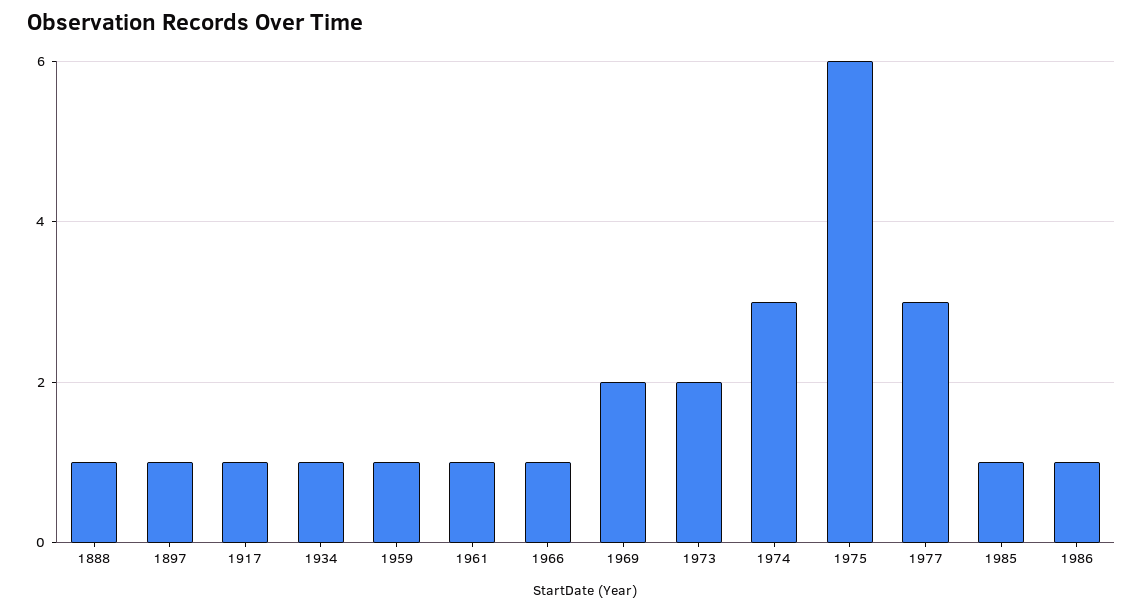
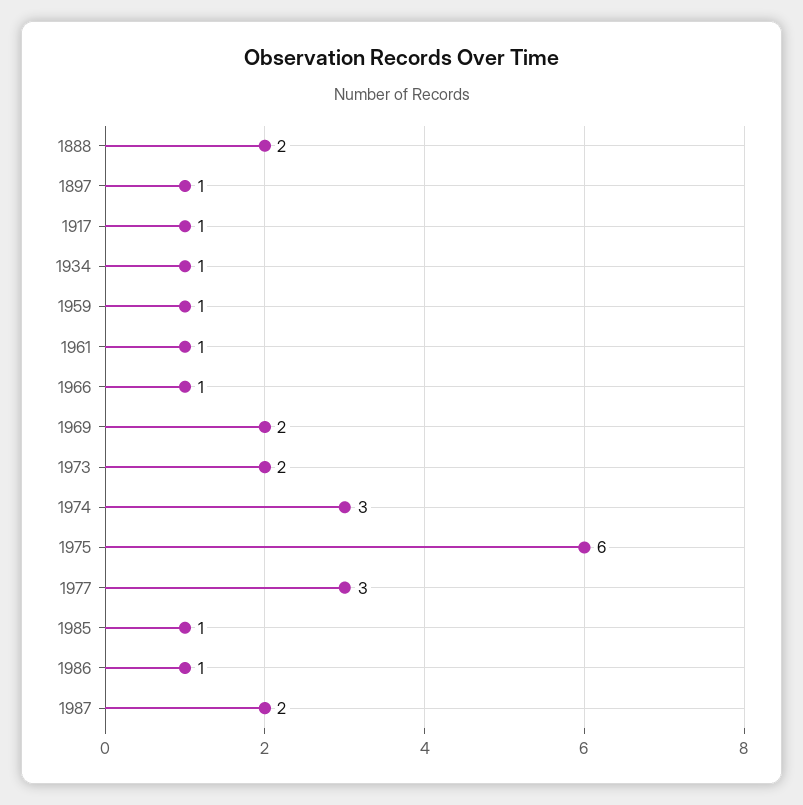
1888: 1 -> 2
1987: none -> 2

